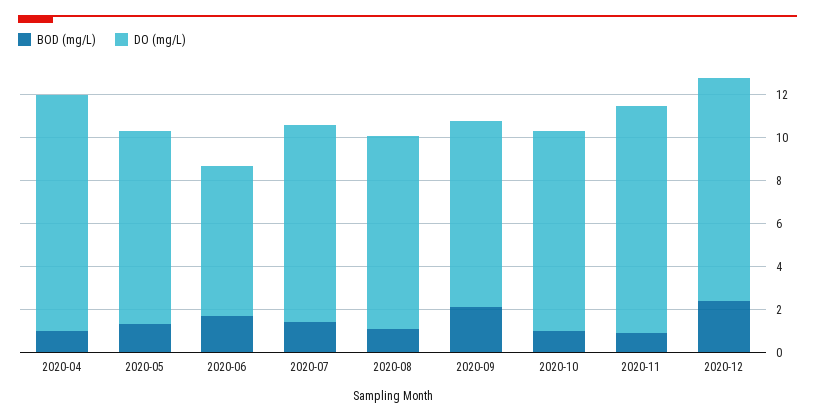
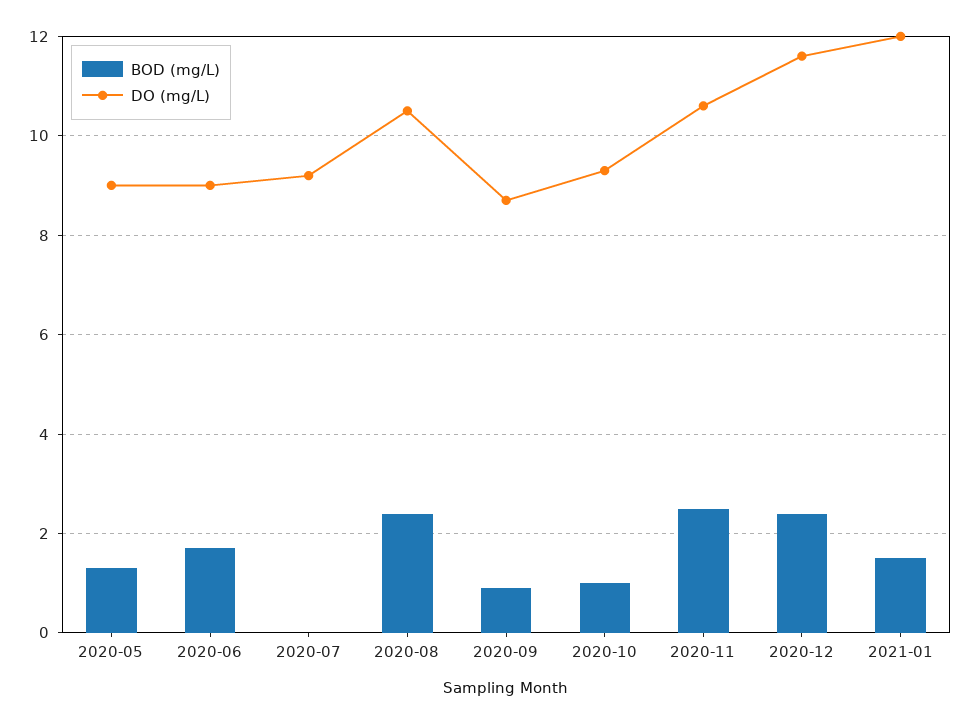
BOD (mg/L), 2020-04: 1 -> none
DO (mg/L), 2020-04: 11 -> none
DO (mg/L), 2020-06: 7 -> 9
BOD (mg/L), 2020-07: 1.5 -> 0
BOD (mg/L), 2020-08: 1 -> 2.5
DO (mg/L), 2020-08: 9 -> 10.5
BOD (mg/L), 2020-09: 2 -> 1
BOD (mg/L), 2020-11: 1 -> 2.5
DO (mg/L), 2020-12: 10.5 -> 11.5
BOD (mg/L), 2021-01: none -> 1.5
DO (mg/L), 2021-01: none -> 12

